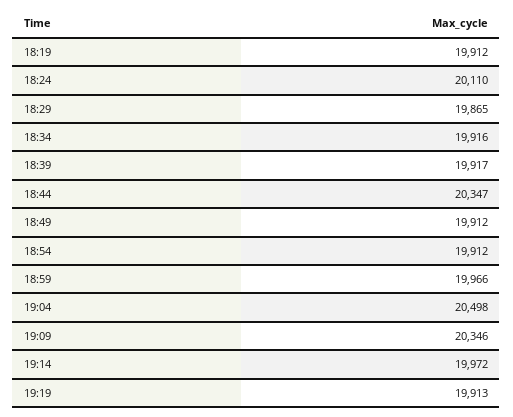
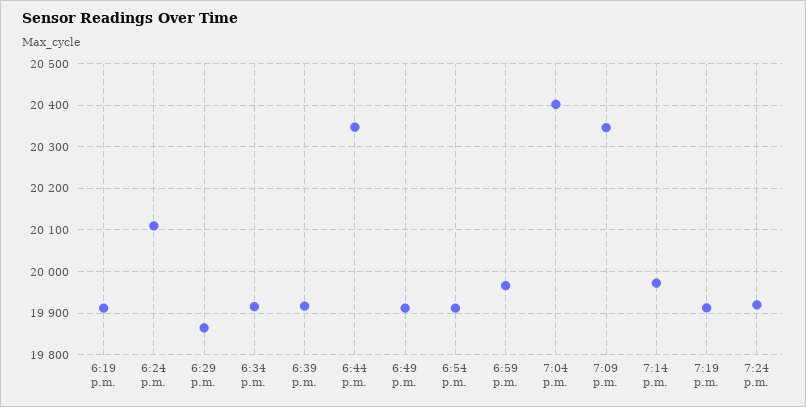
19:04: 20498 -> 20400
7:24 p.m.: none -> 19920

